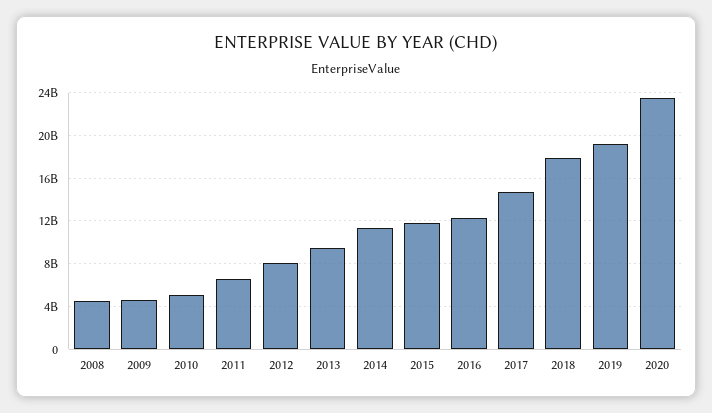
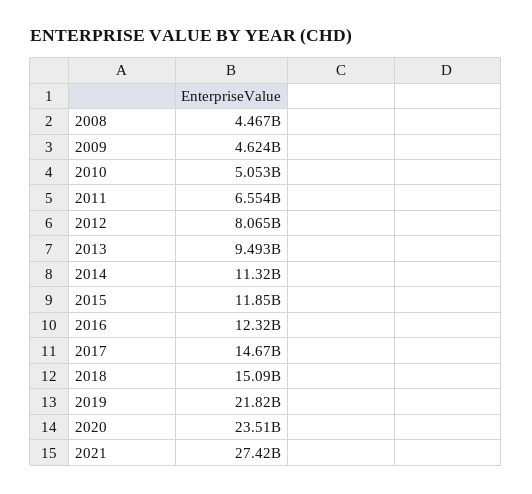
2018: 18000000000 -> 15090000000
2019: 19000000000 -> 21820000000
2021: none -> 27420000000

